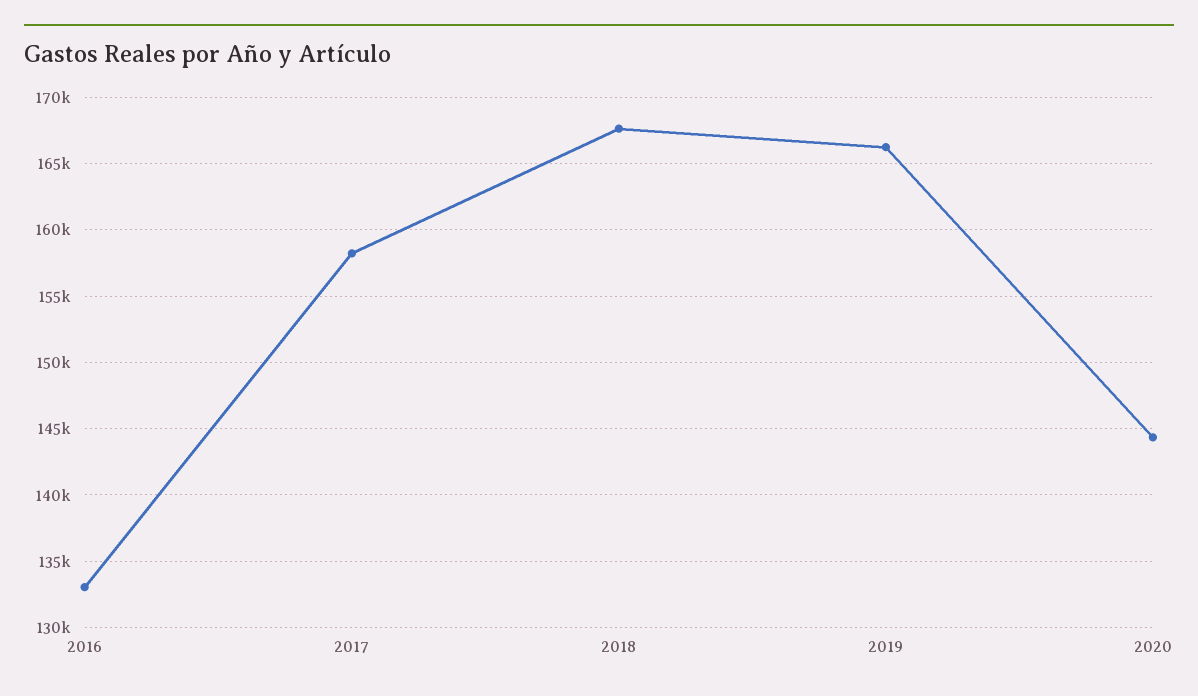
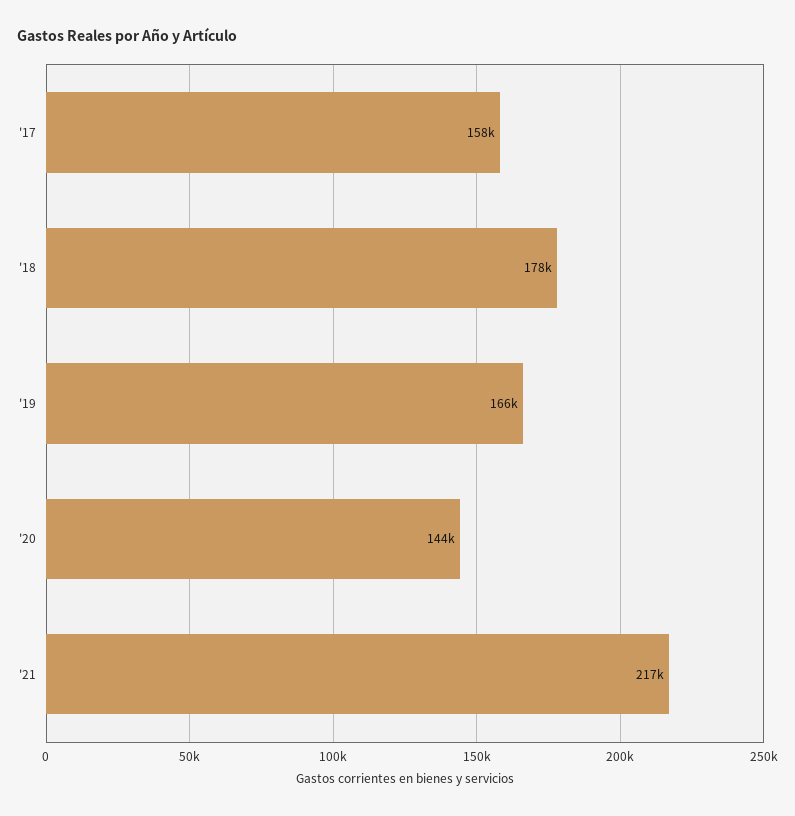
2016: 133000 -> none
2018: 167500 -> 178000
'21: none -> 217000

